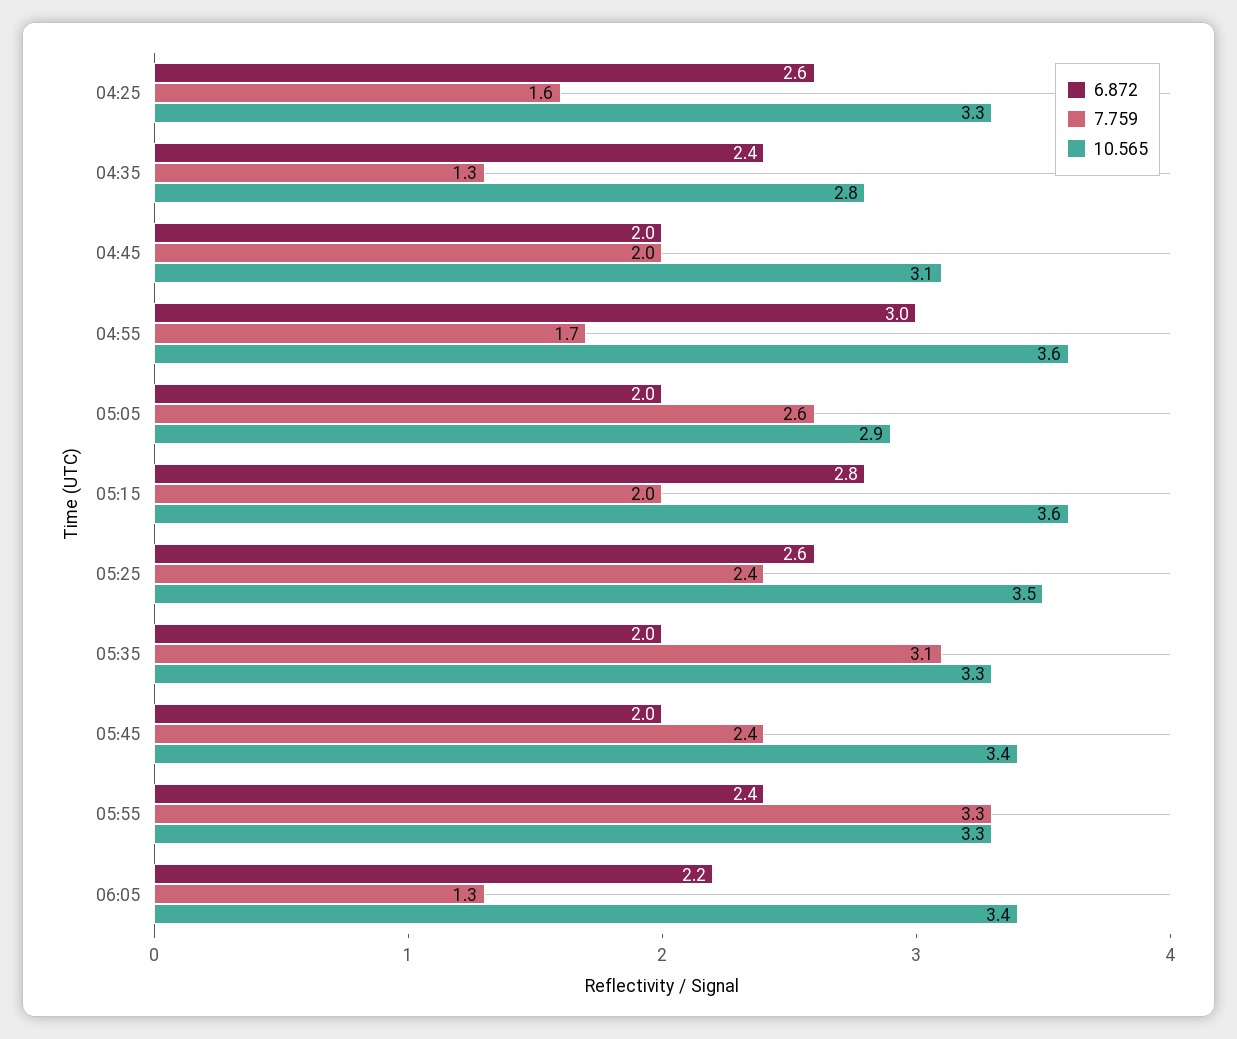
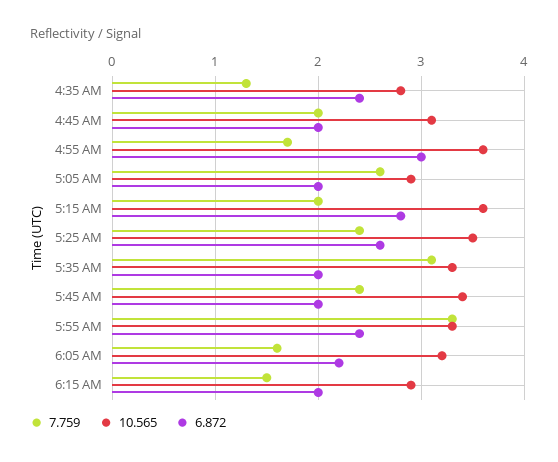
6.872, 04:25: 2.6 -> none
7.759, 04:25: 1.6 -> none
10.565, 04:25: 3.3 -> none
7.759, 06:05: 1.3 -> 1.6
10.565, 06:05: 3.4 -> 3.2
7.759, 6:15 AM: none -> 1.5
10.565, 6:15 AM: none -> 2.9
6.872, 6:15 AM: none -> 2

